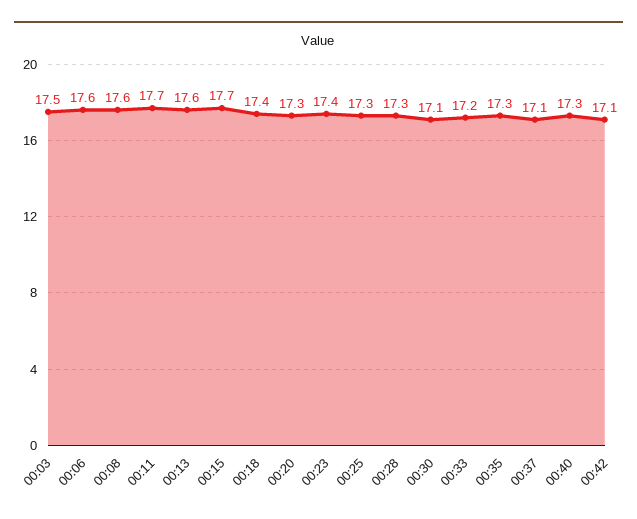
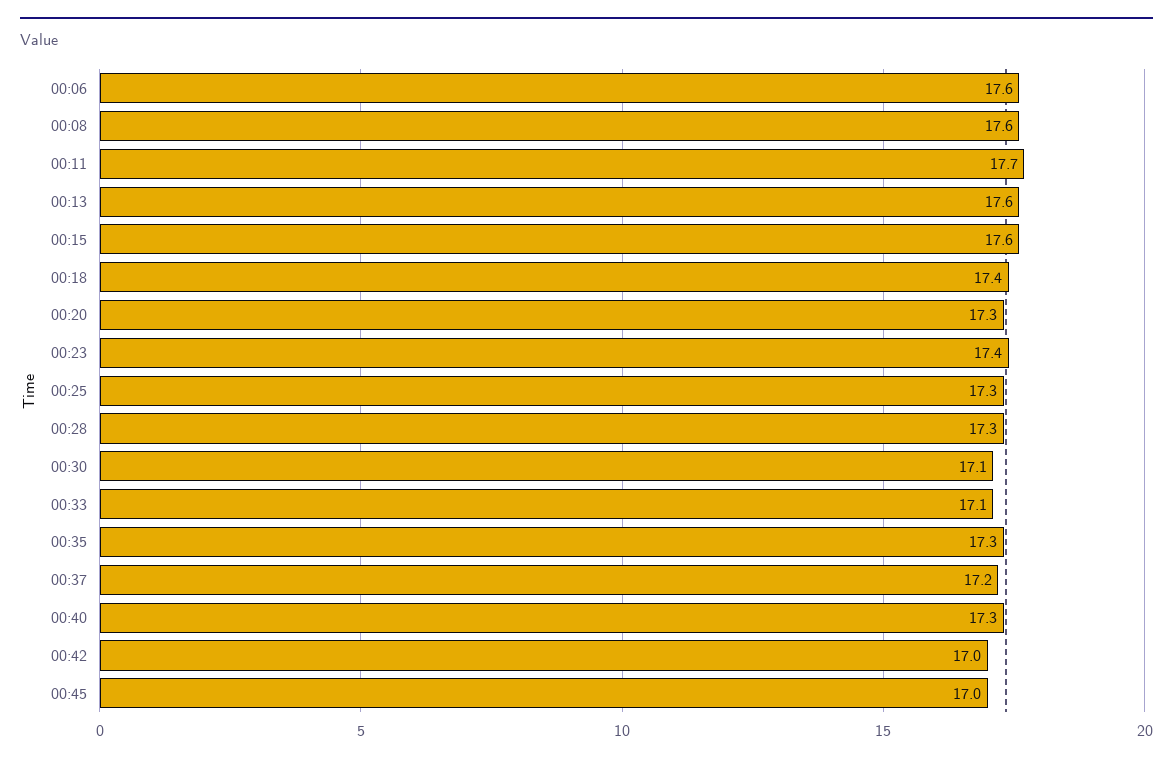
00:03: 17.5 -> none
00:15: 17.7 -> 17.6
00:33: 17.2 -> 17.1
00:37: 17.1 -> 17.2
00:42: 17.1 -> 17
00:45: none -> 17

